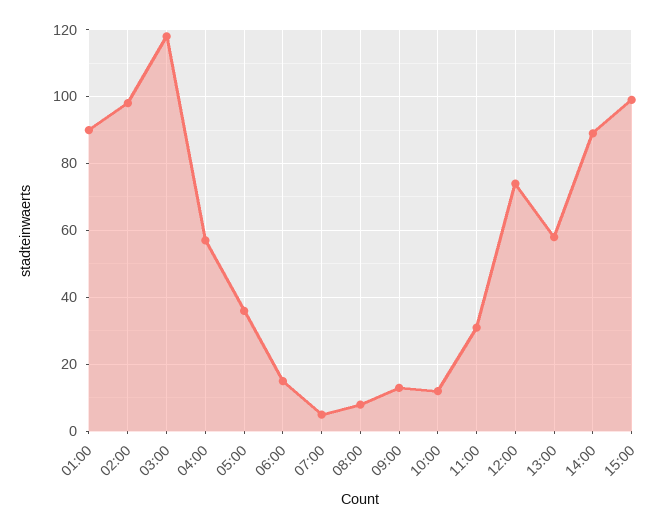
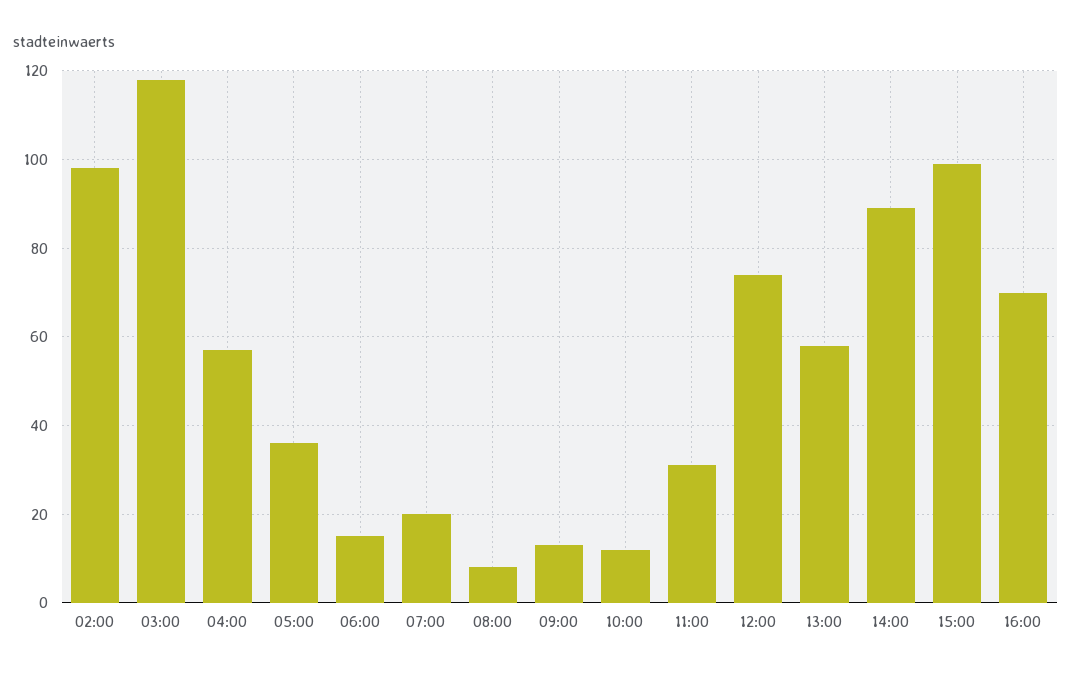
01:00: 90 -> none
07:00: 5 -> 20
16:00: none -> 70

